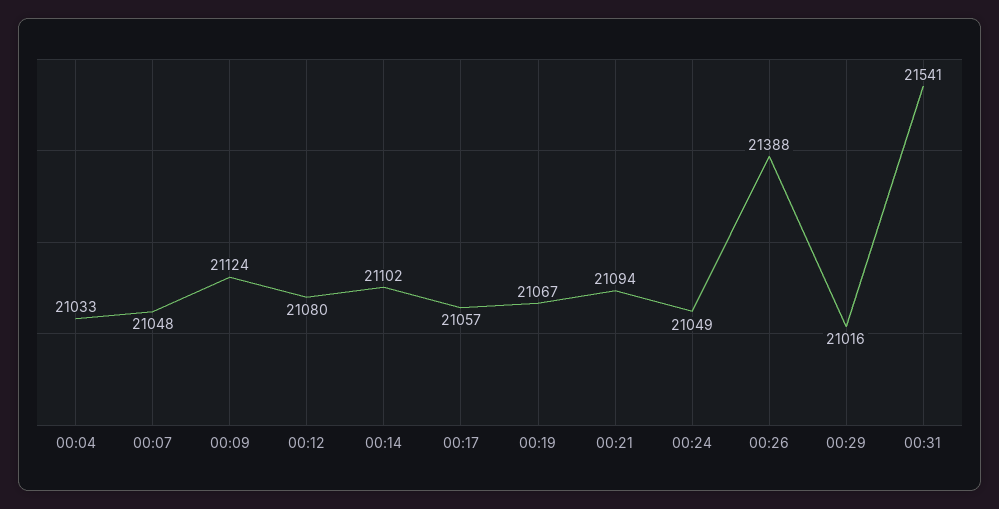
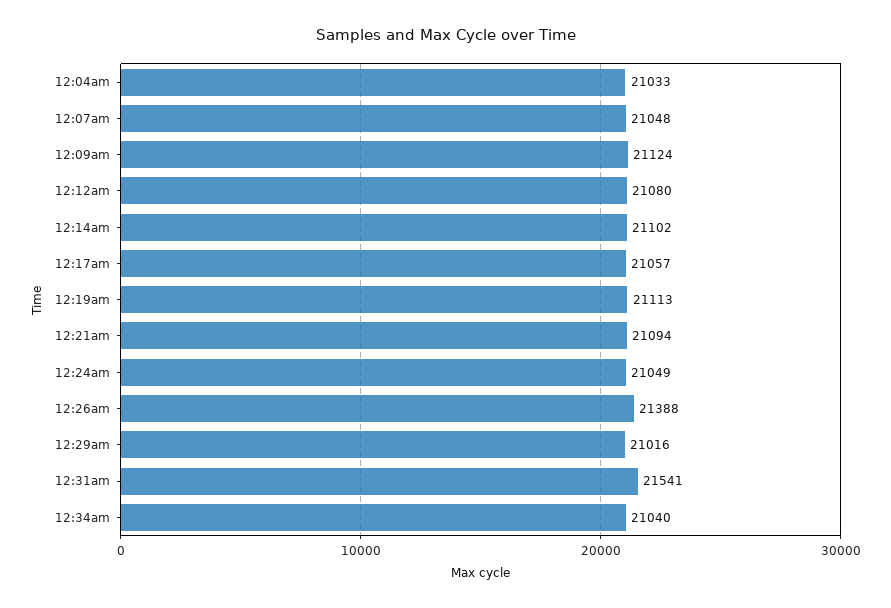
00:19: 21067 -> 21113
12:34am: none -> 21040

